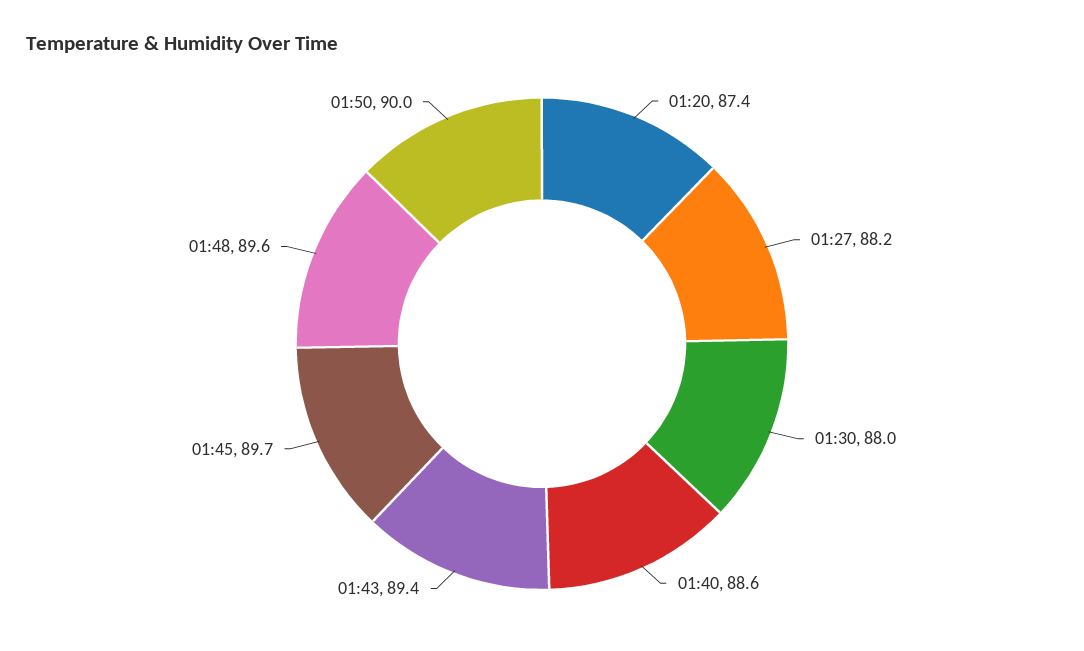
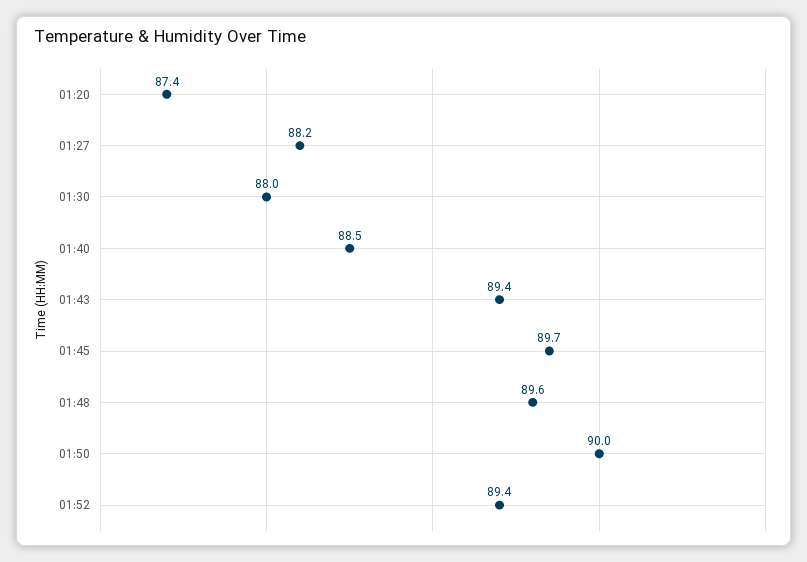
01:40: 88.6 -> 88.5
01:52: none -> 89.4

